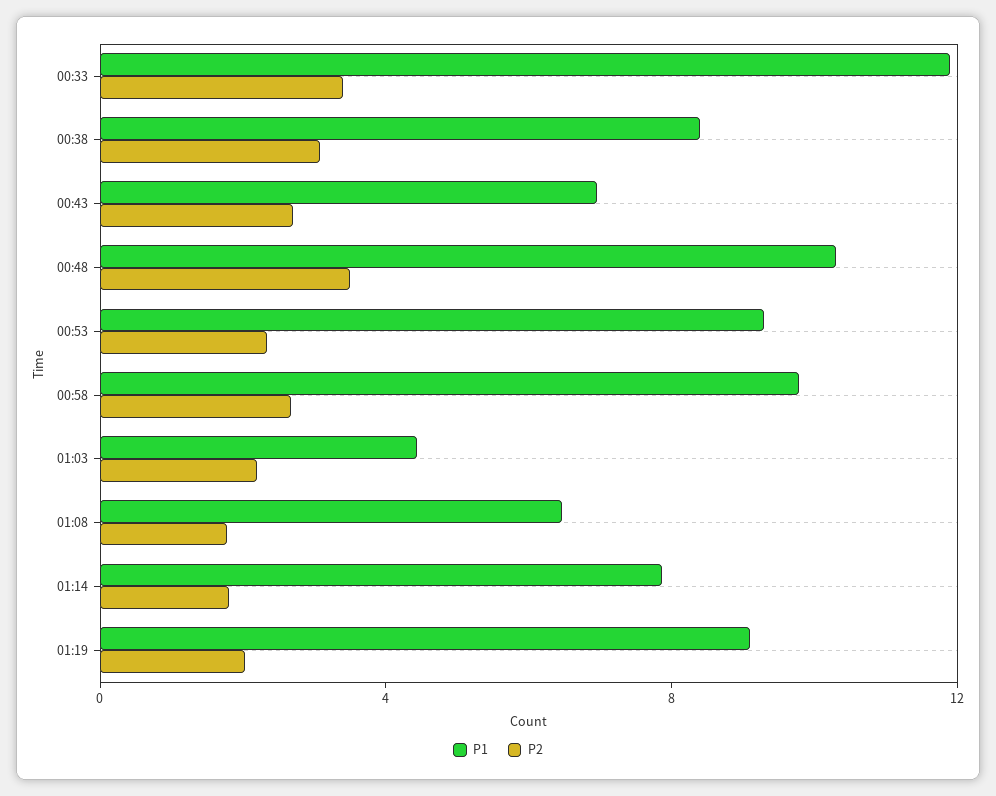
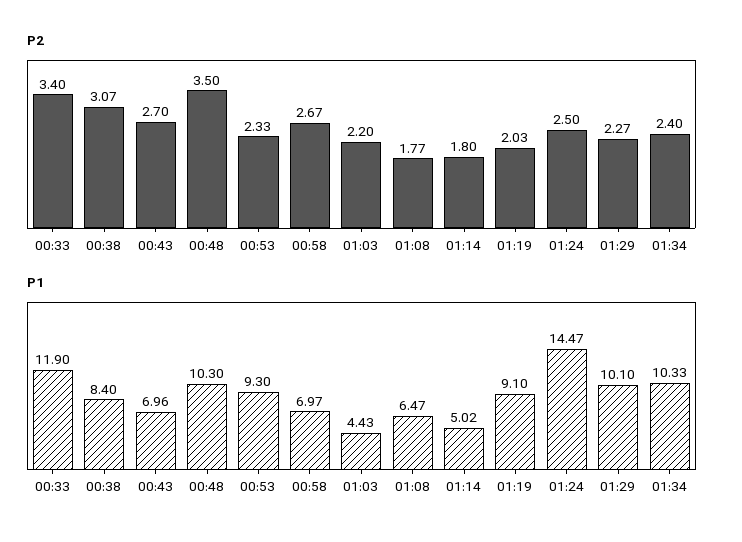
P1, 00:58: 10 -> 6.97
P1, 01:14: 8 -> 5.02
P2, 01:24: none -> 2.5
P2, 01:29: none -> 2.27
P2, 01:34: none -> 2.4
P1, 01:24: none -> 14.47
P1, 01:29: none -> 10.1
P1, 01:34: none -> 10.33

